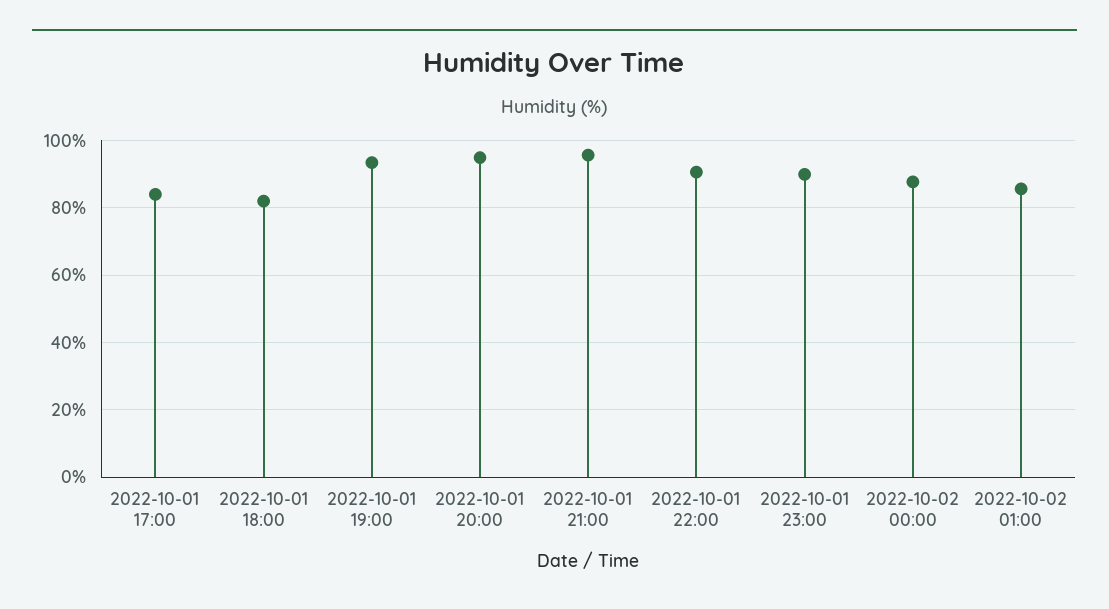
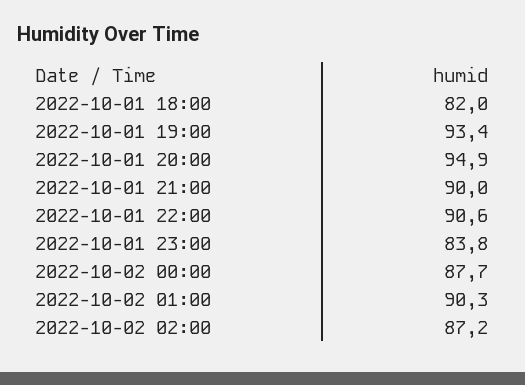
2022-10-01 17:00: 84 -> none
2022-10-01 21:00: 96 -> 90
2022-10-01 23:00: 90 -> 83.8
2022-10-02 01:00: 86 -> 90.3
2022-10-02 02:00: none -> 87.2

